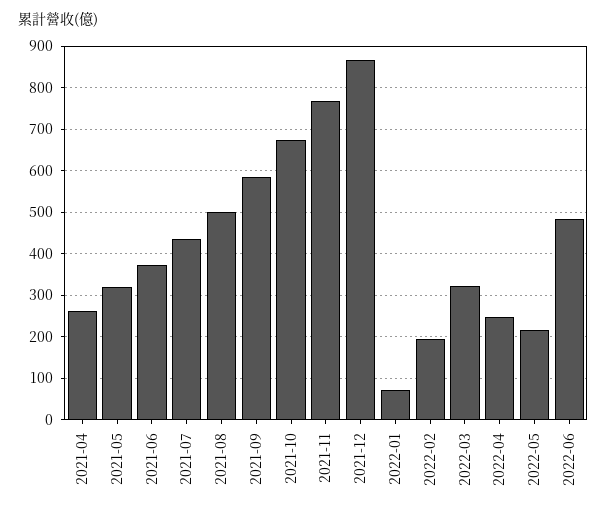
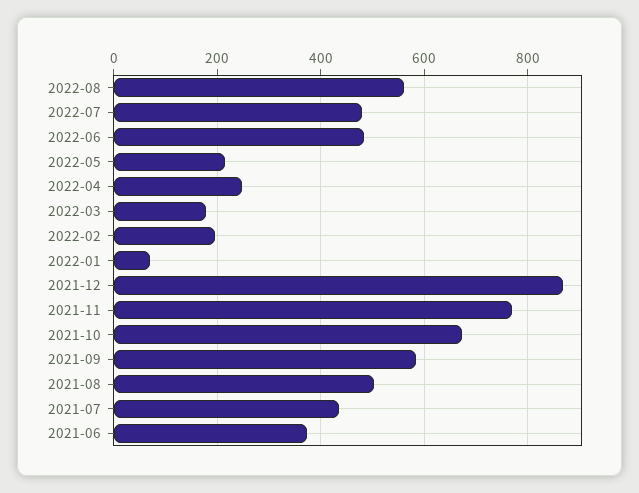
2021-04: 260 -> none
2021-05: 320 -> none
2022-03: 320 -> 180
2022-08: none -> 560
2022-07: none -> 480

